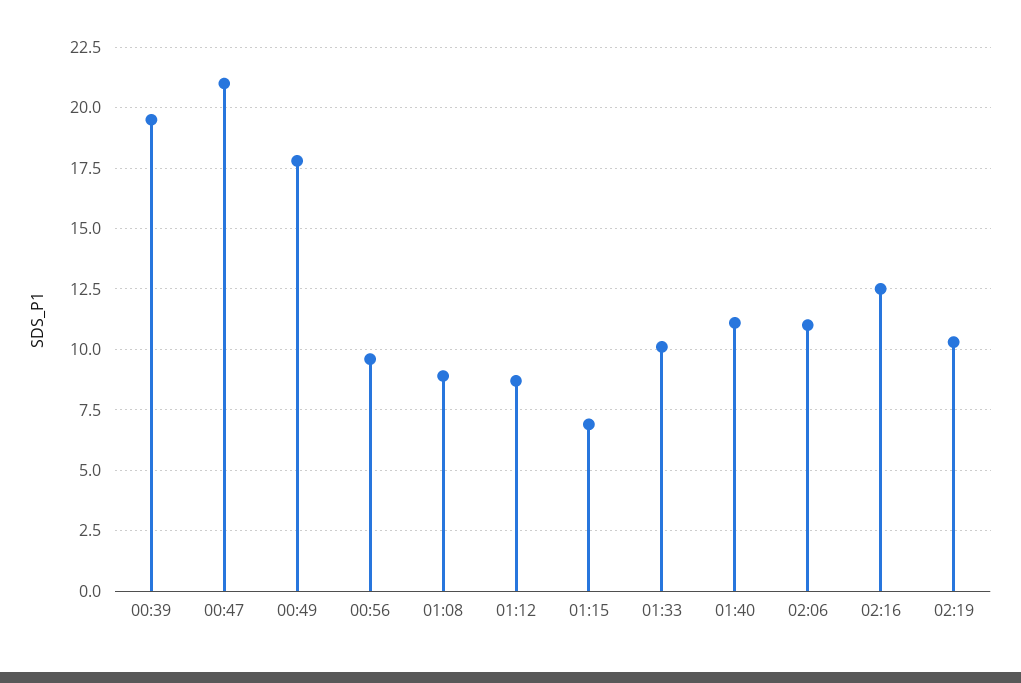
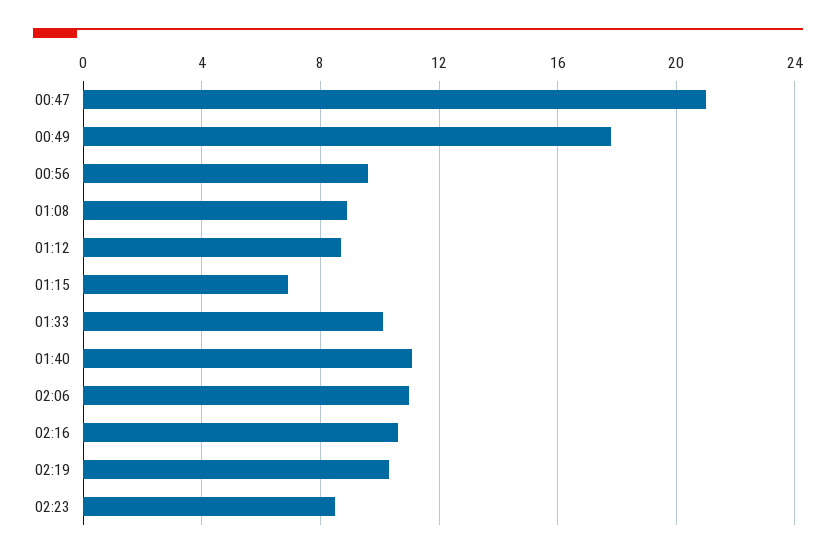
00:39: 19.5 -> none
02:16: 12.5 -> 10.5
02:23: none -> 8.5

